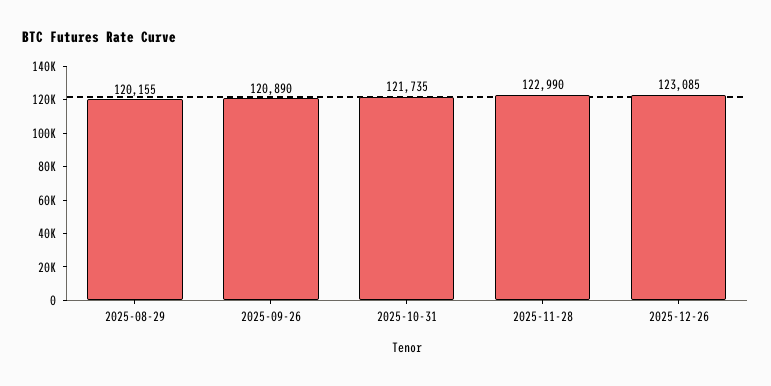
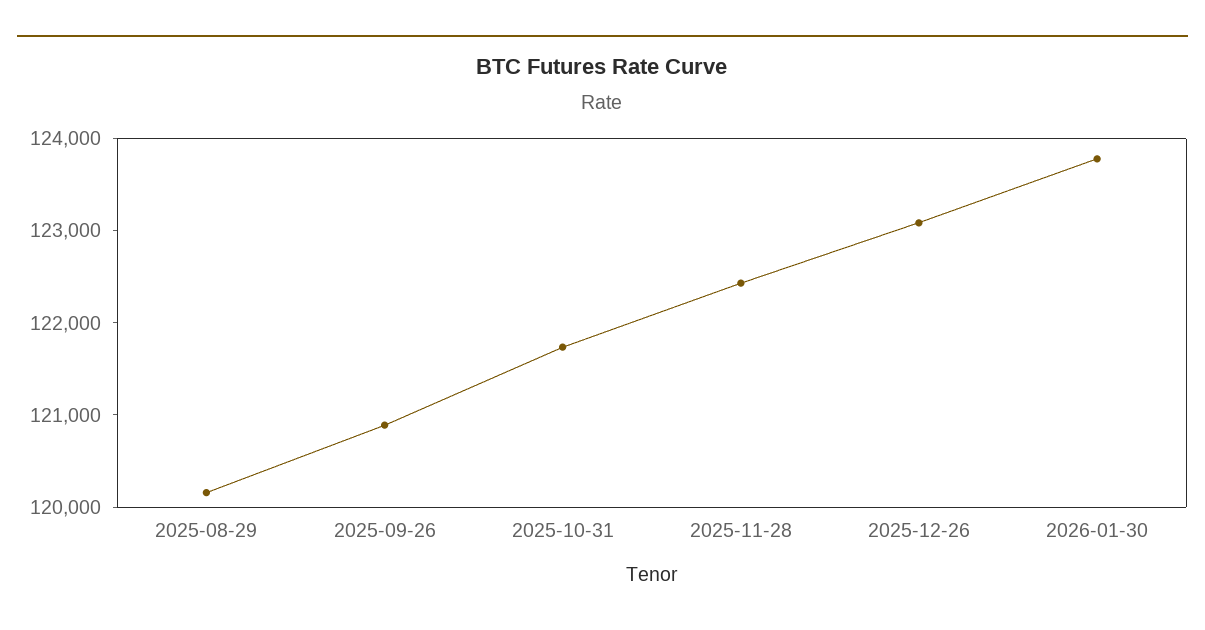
2025-11-28: 122990 -> 122400
2026-01-30: none -> 123800

